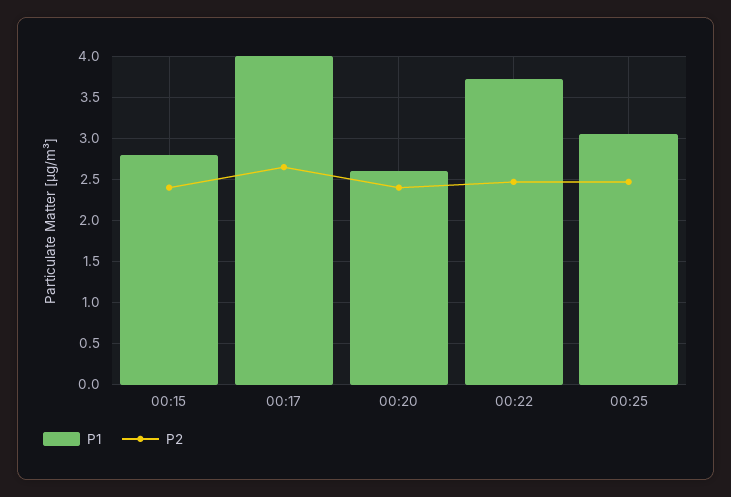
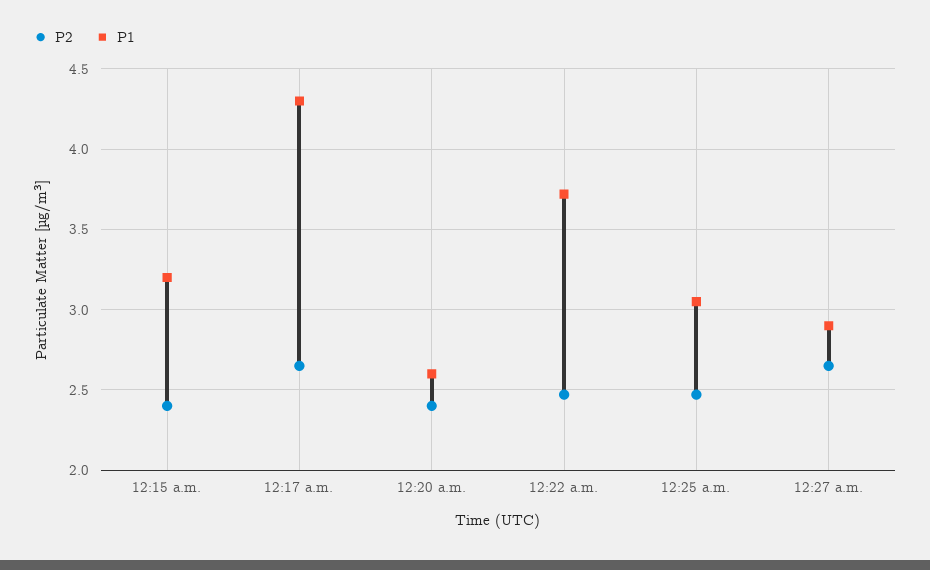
P1, 00:15: 2.8 -> 3.2
P1, 00:17: 4 -> 4.3
P2, 12:27 a.m.: none -> 2.65
P1, 12:27 a.m.: none -> 2.9

